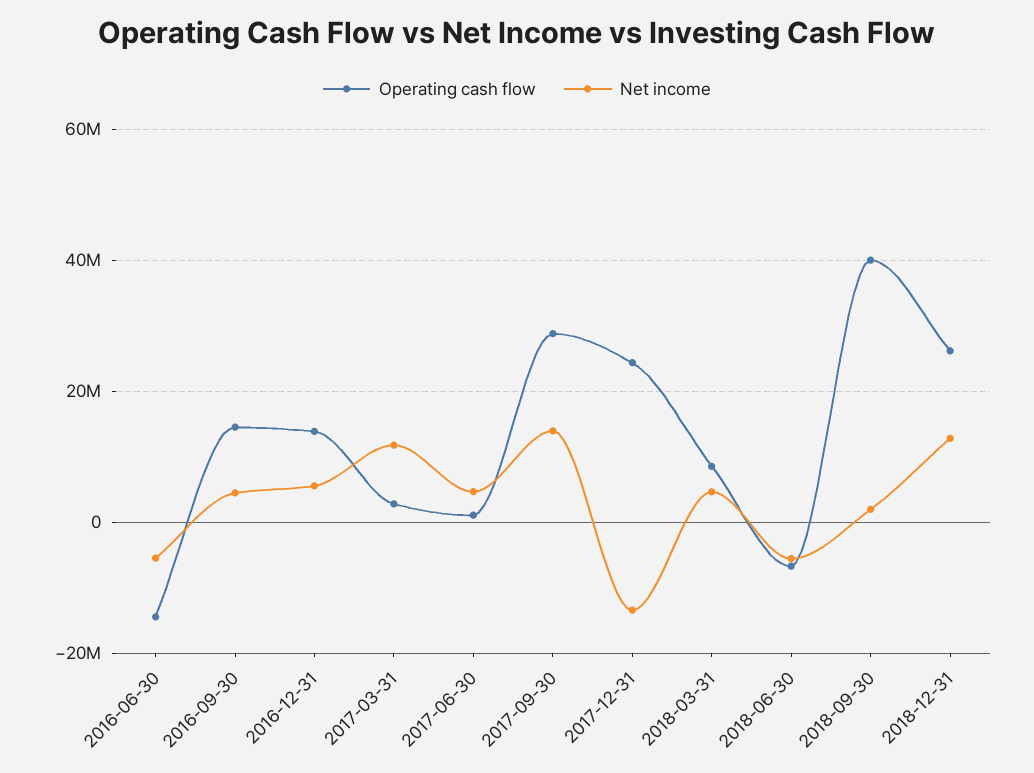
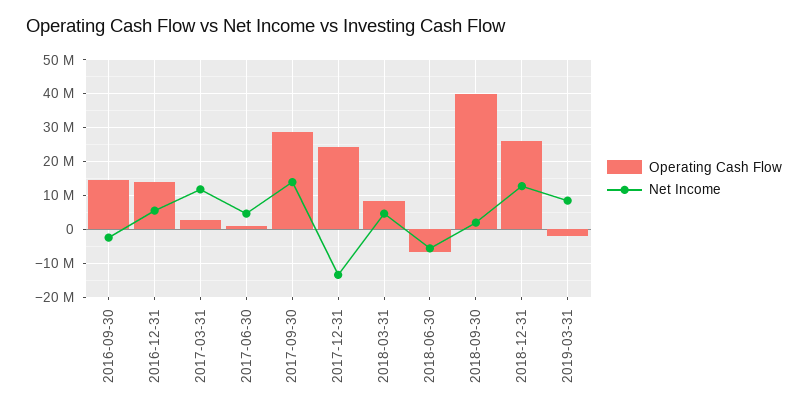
Operating cash flow, 2016-06-30: -14000000 -> none
Net income, 2016-06-30: -6000000 -> none
Net income, 2016-09-30: 4000000 -> -2000000
Operating cash flow, 2019-03-31: none -> -2000000
Net income, 2019-03-31: none -> 8000000

